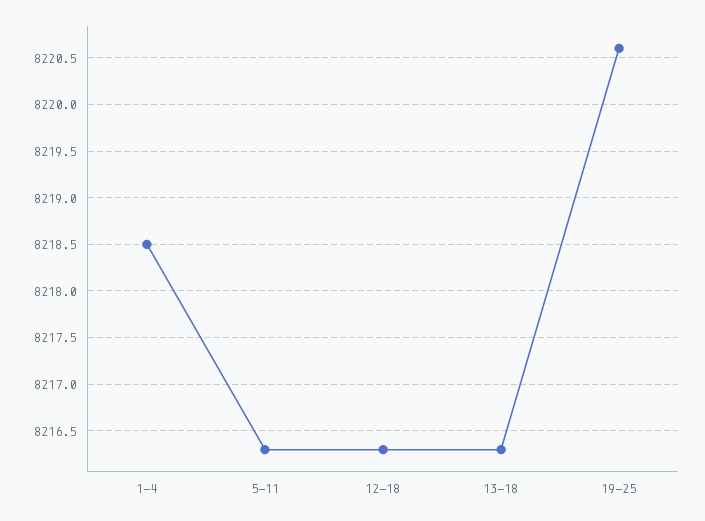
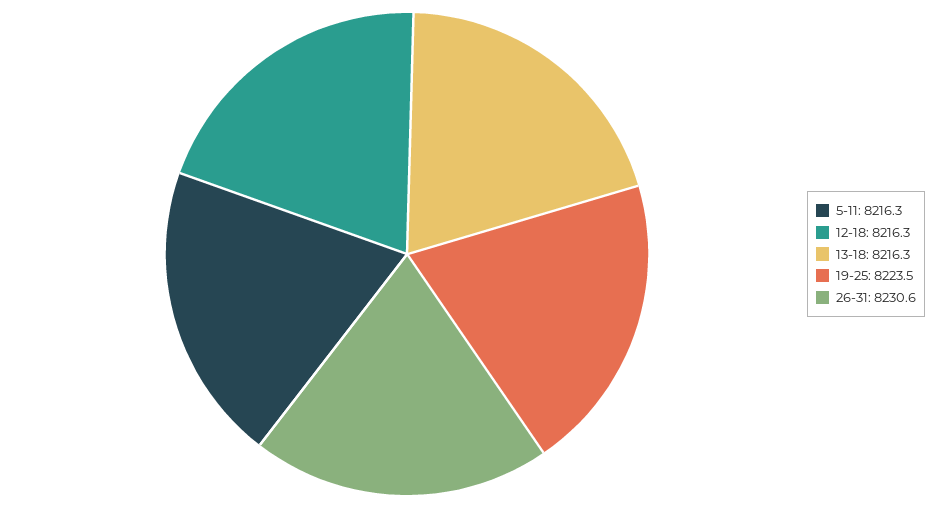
1-4: 8218.5 -> none
19-25: 8220.6 -> 8223.5
26-31: none -> 8230.6

